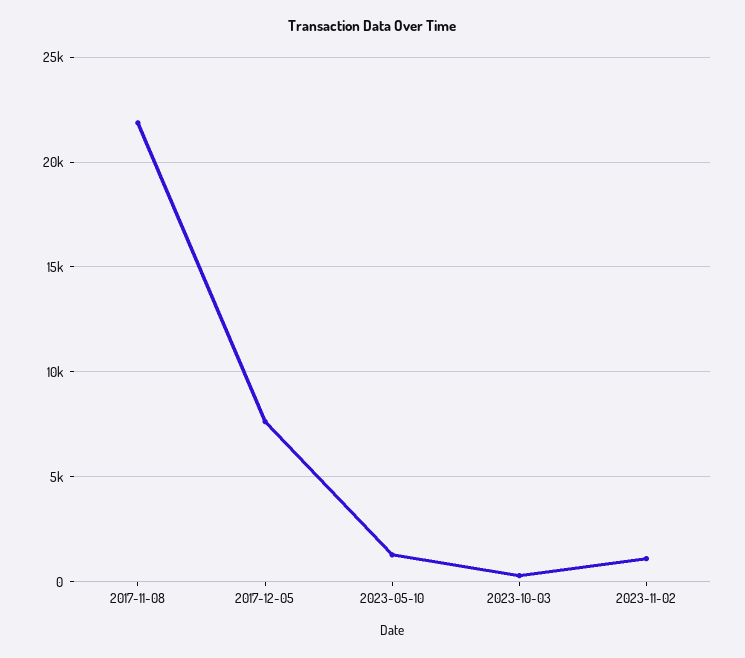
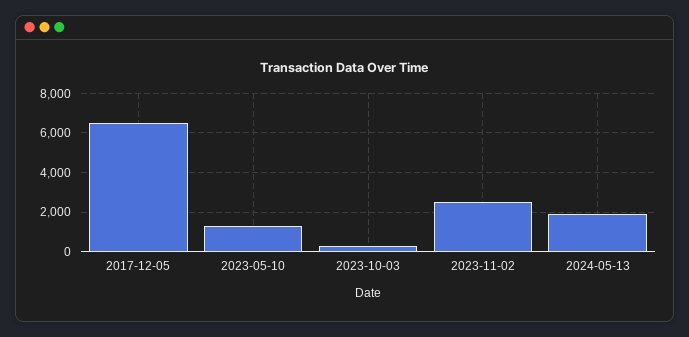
2017-11-08: 22000 -> none
2017-12-05: 7500 -> 6500
2023-11-02: 1000 -> 2500
2024-05-13: none -> 2000

